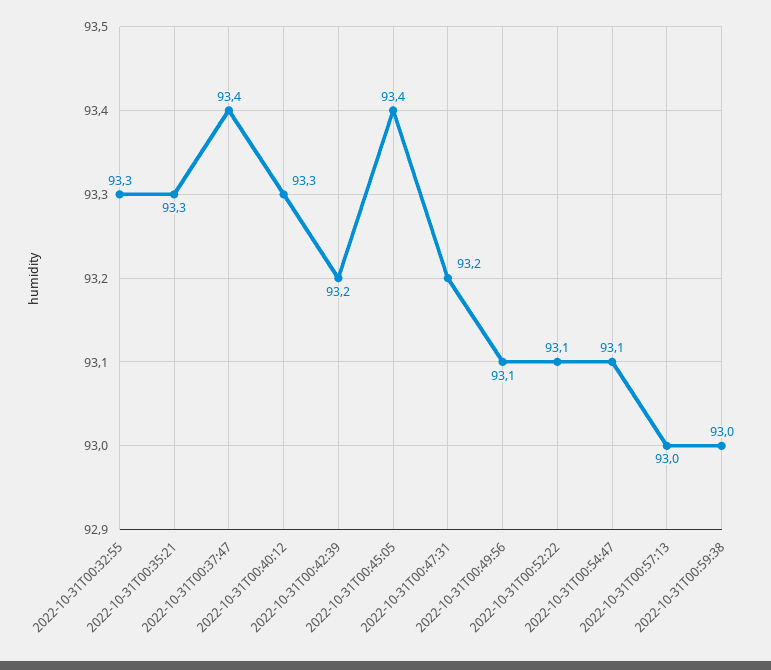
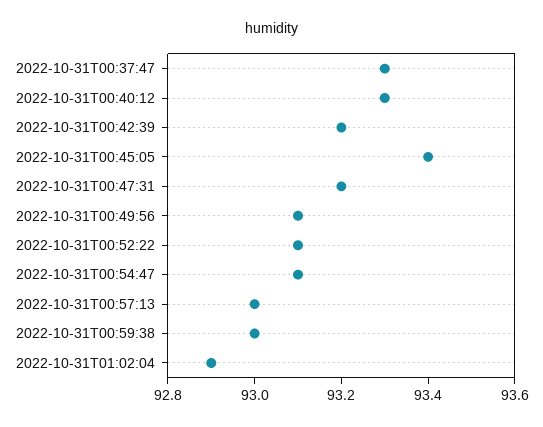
2022-10-31T00:32:55: 93.3 -> none
2022-10-31T00:35:21: 93.3 -> none
2022-10-31T00:37:47: 93.4 -> 93.3
2022-10-31T01:02:04: none -> 92.9

